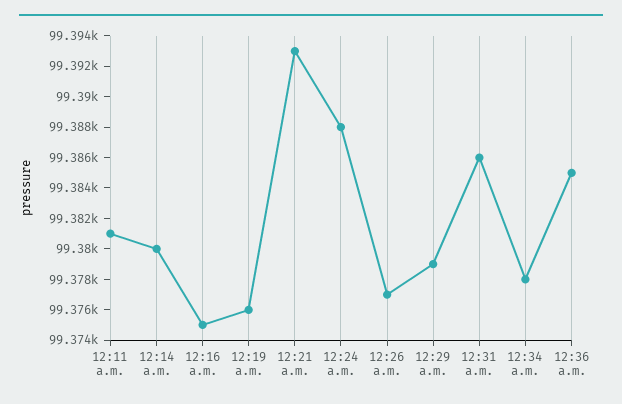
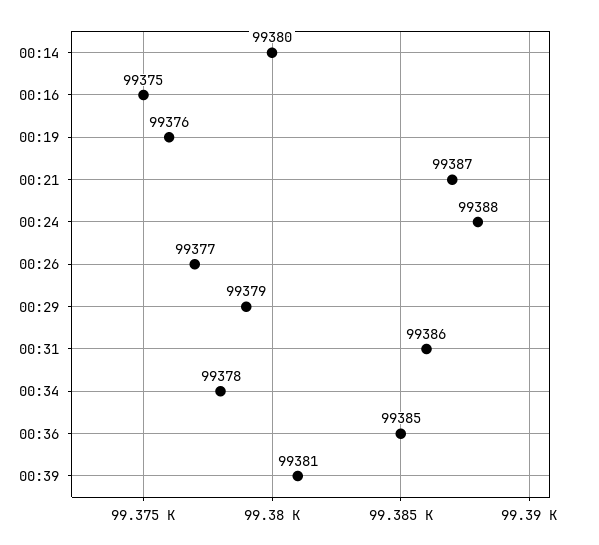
12:11 a.m.: 99381 -> none
12:21 a.m.: 99393 -> 99387
00:39: none -> 99381

